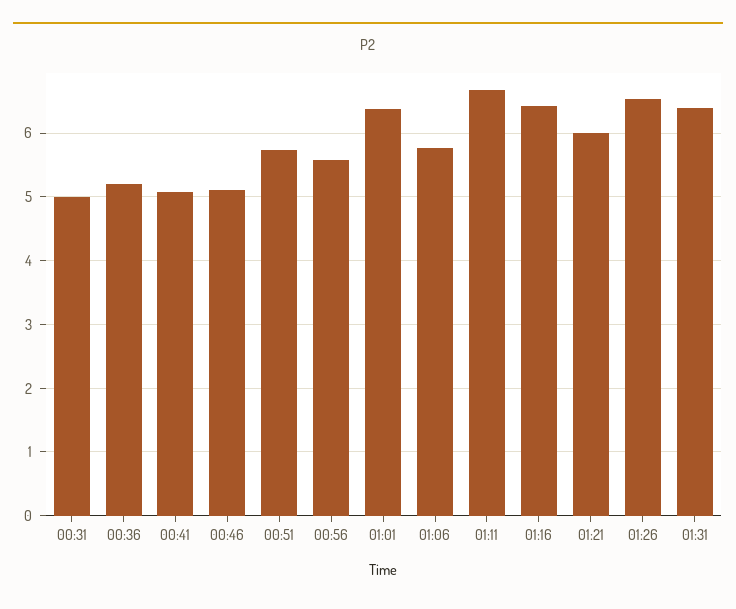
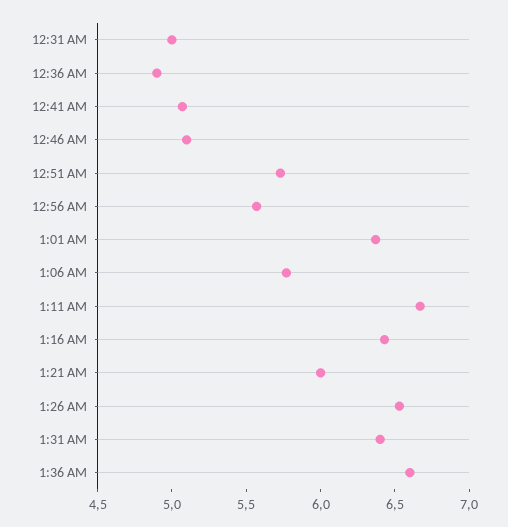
00:36: 5.2 -> 4.9
1:36 AM: none -> 6.6

